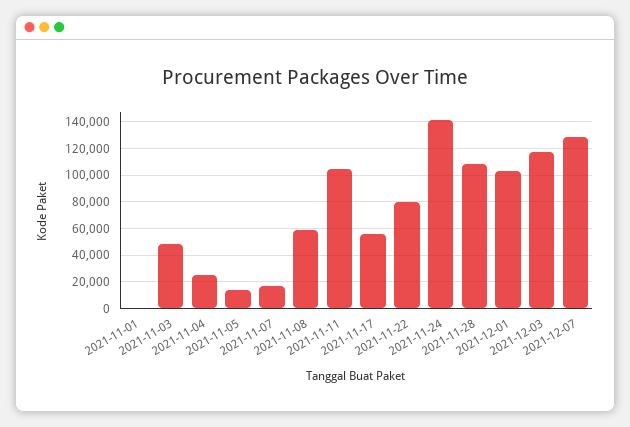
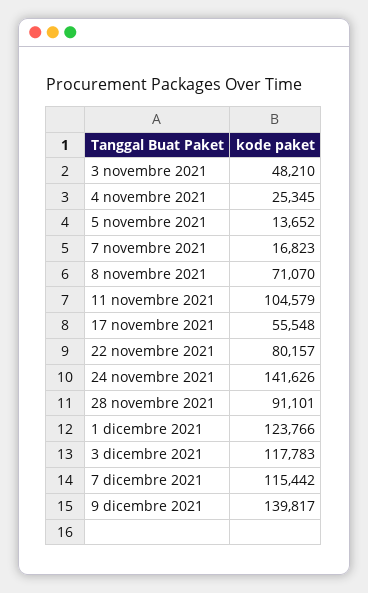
2021-11-01: 0 -> none
2021-11-08: 60000 -> 71070
2021-11-28: 110000 -> 91101
2021-12-01: 105000 -> 123766
2021-12-07: 130000 -> 115442
9 dicembre 2021: none -> 139817

